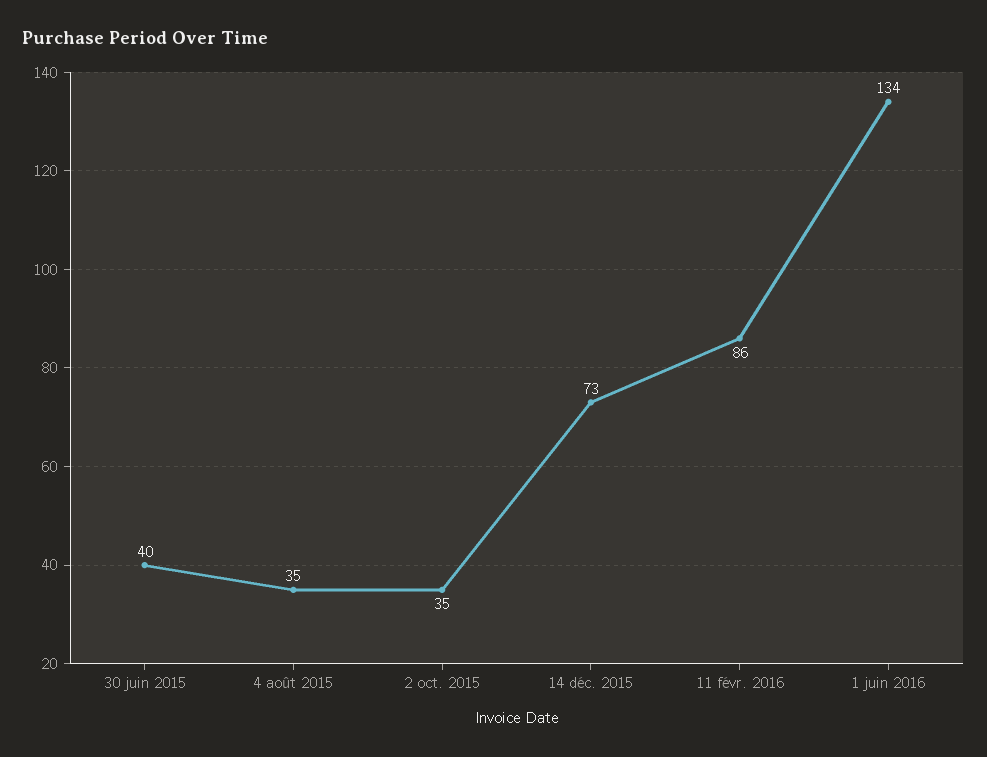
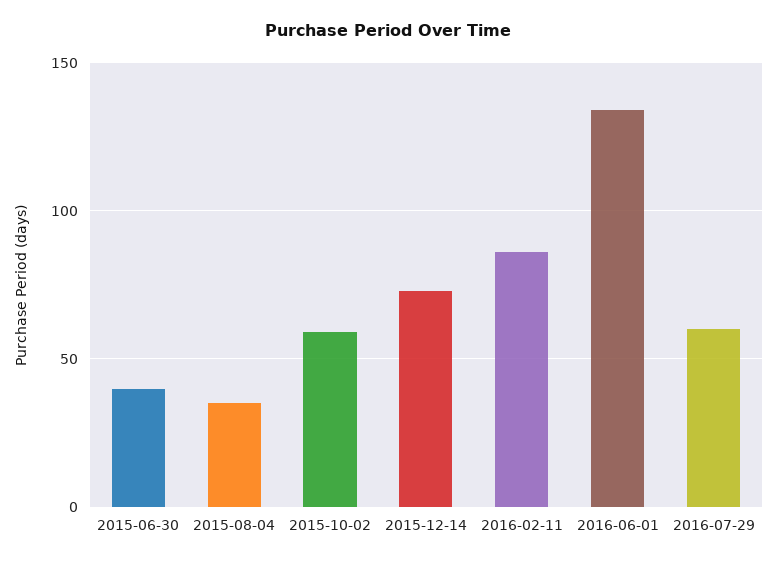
2 oct. 2015: 35 -> 60
2016-07-29: none -> 60

